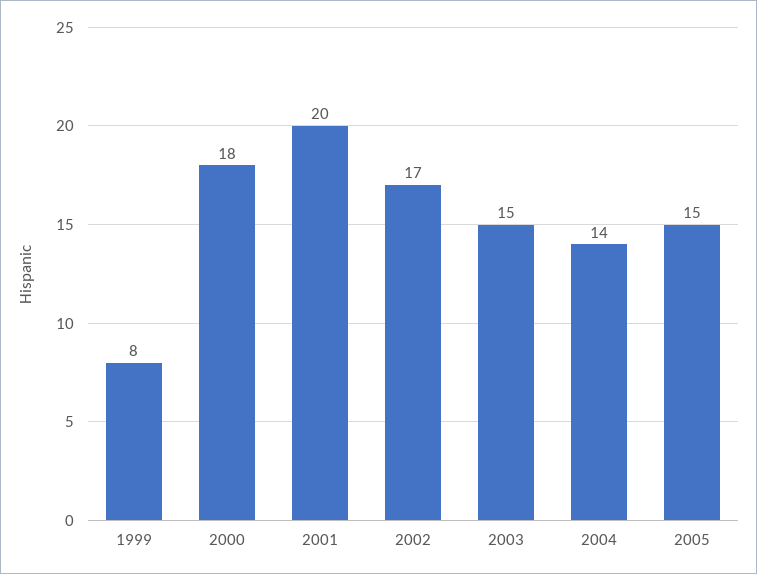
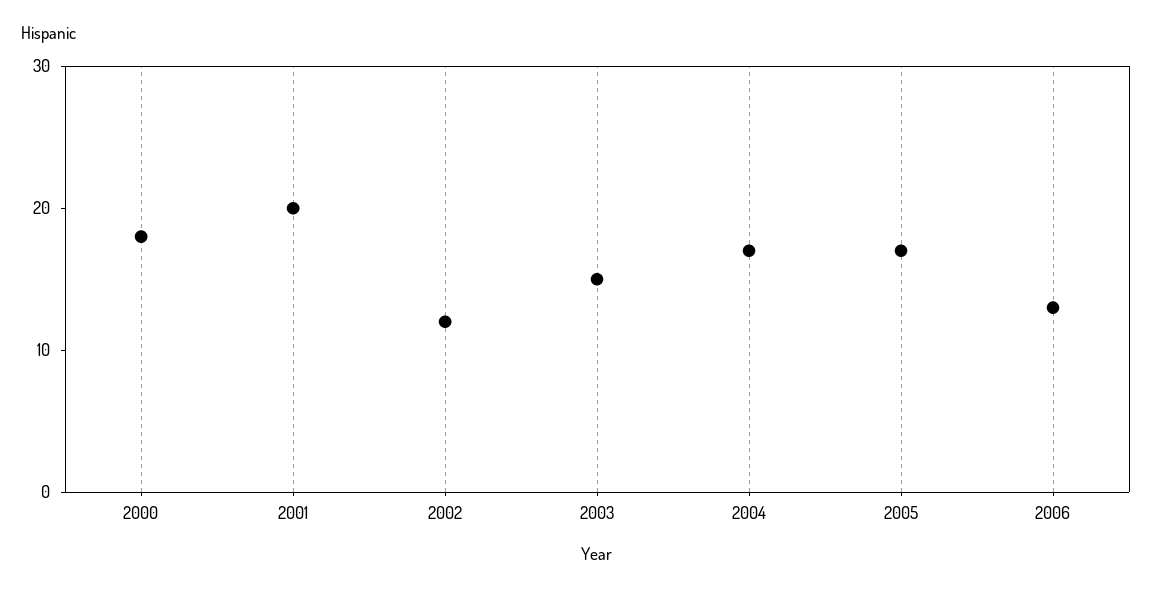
1999: 8 -> none
2002: 17 -> 12
2004: 14 -> 17
2005: 15 -> 17
2006: none -> 13

